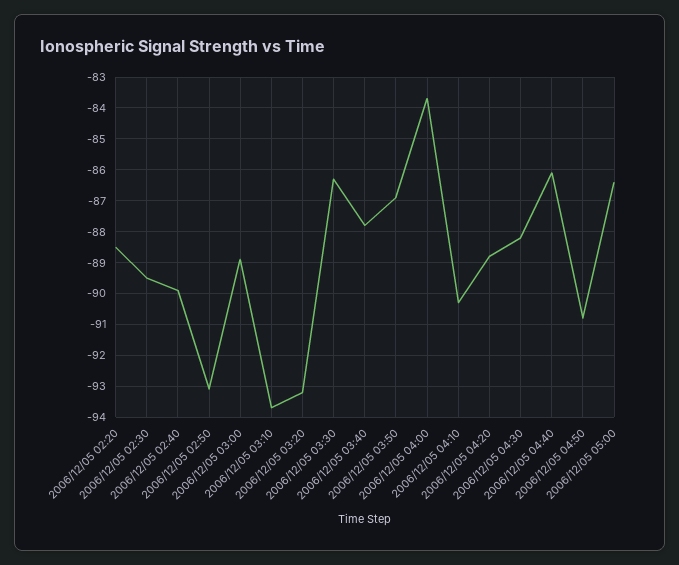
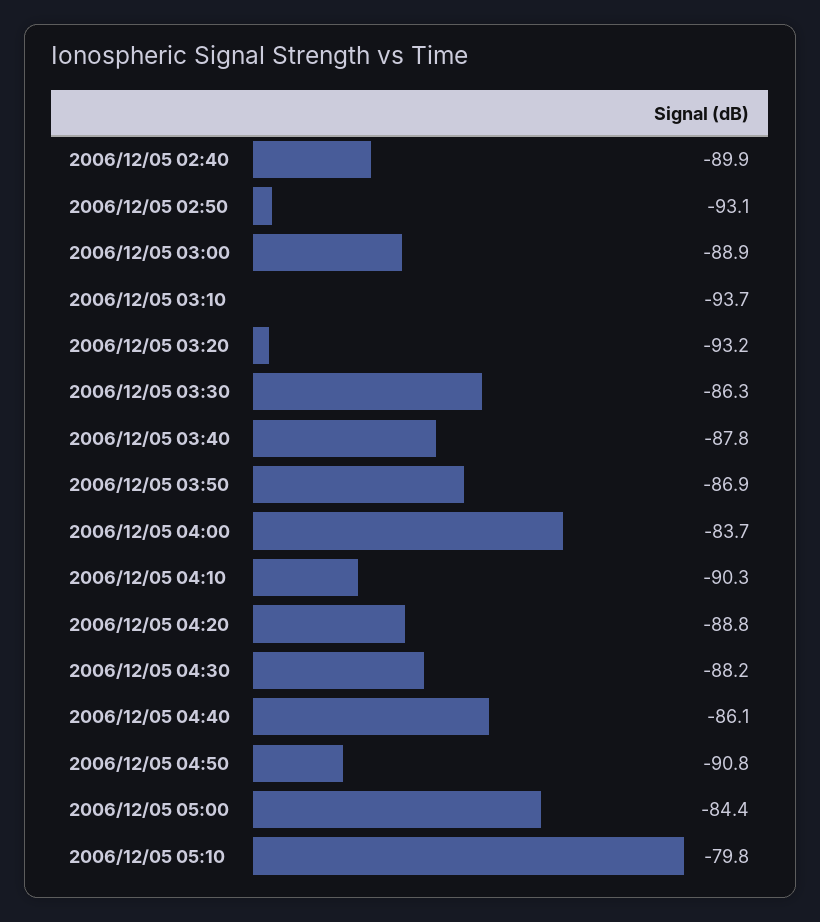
2006/12/05 02:20: -88.5 -> none
2006/12/05 02:30: -89.5 -> none
2006/12/05 05:00: -86.5 -> -84.4
2006/12/05 05:10: none -> -79.8

